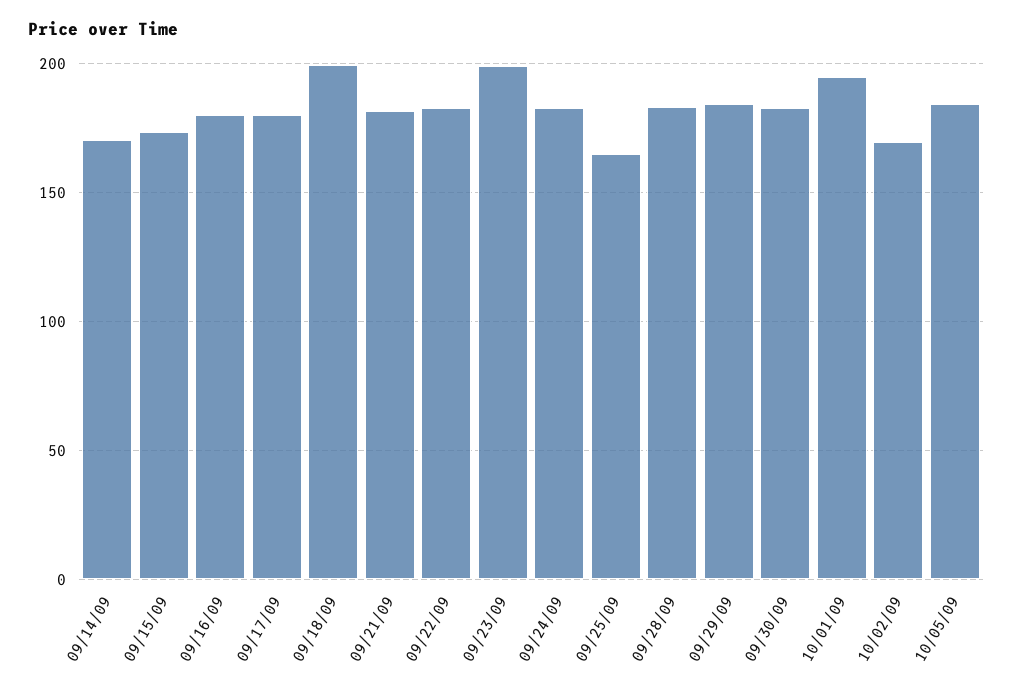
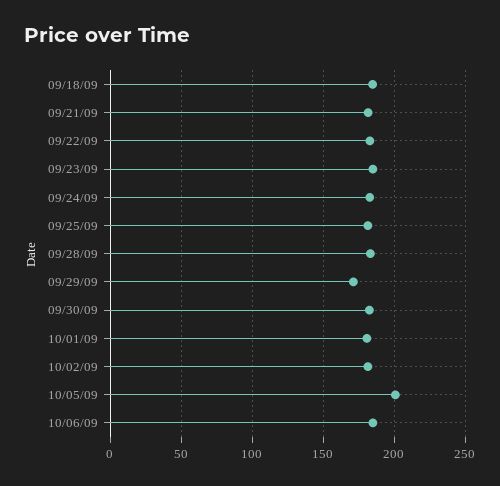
09/14/09: 170 -> none
09/15/09: 175 -> none
09/16/09: 180 -> none
09/17/09: 180 -> none
09/18/09: 200 -> 185
09/23/09: 200 -> 185
09/25/09: 165 -> 180
09/29/09: 185 -> 170
10/01/09: 195 -> 180
10/02/09: 170 -> 180
10/05/09: 185 -> 200
10/06/09: none -> 185

